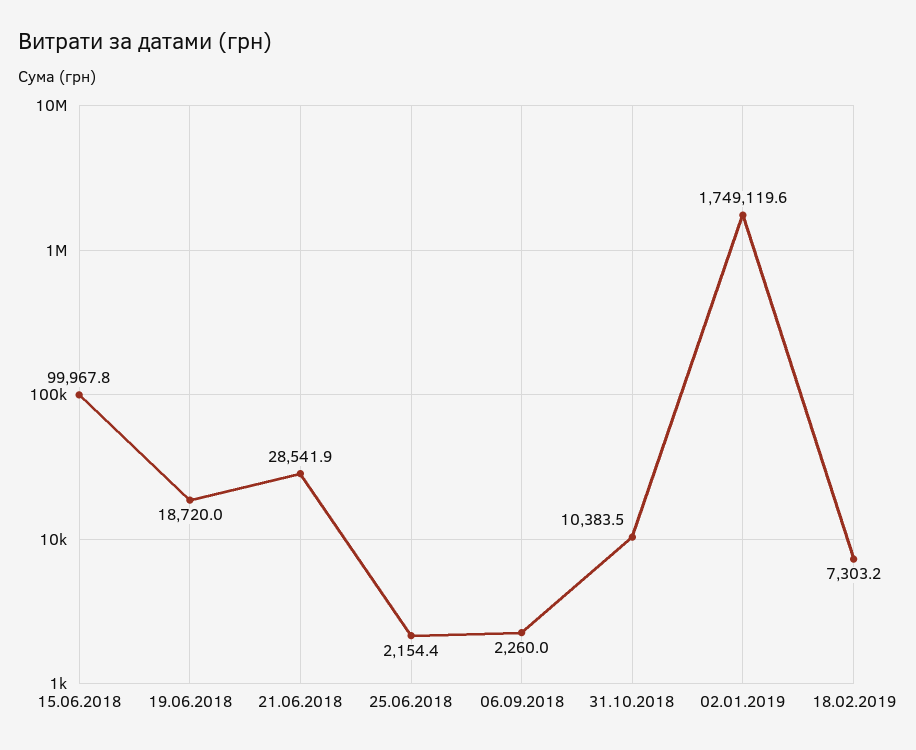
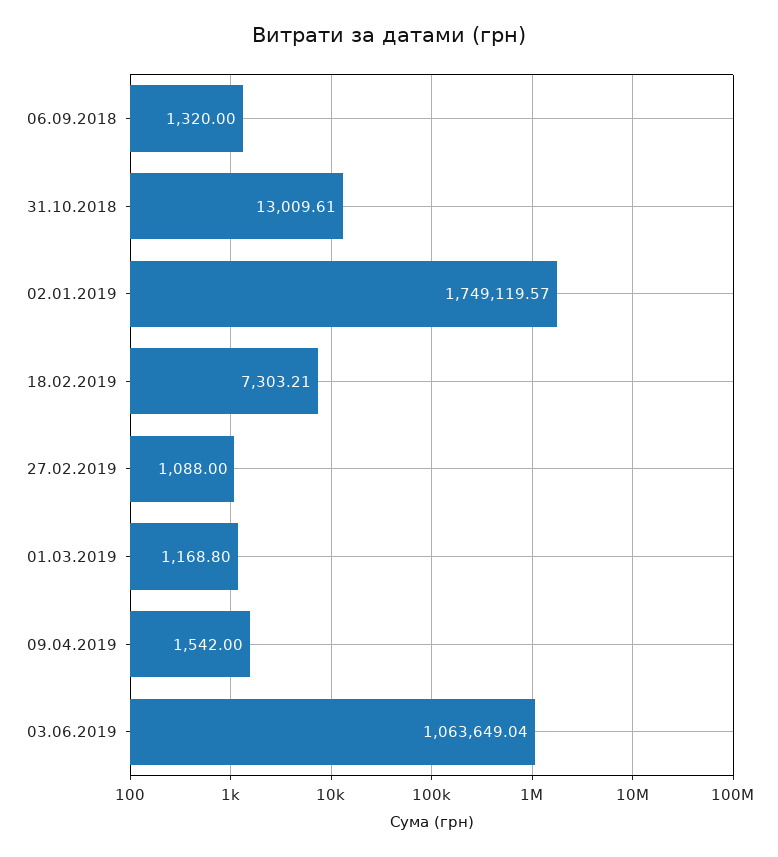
15.06.2018: 99967.8 -> none
19.06.2018: 18720 -> none
21.06.2018: 28541.9 -> none
25.06.2018: 2154.4 -> none
06.09.2018: 2260 -> 1320
31.10.2018: 10383.5 -> 13009.61
27.02.2019: none -> 1088
01.03.2019: none -> 1168.8
09.04.2019: none -> 1542
03.06.2019: none -> 1063649.04

